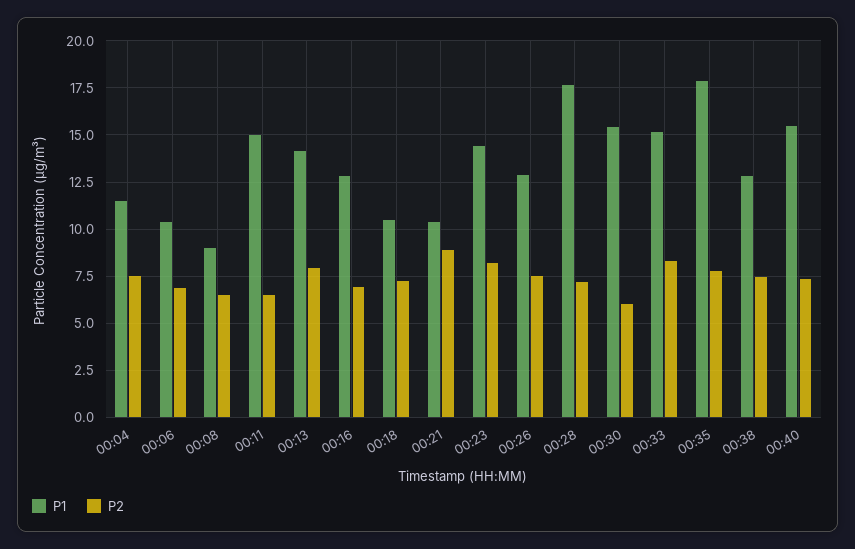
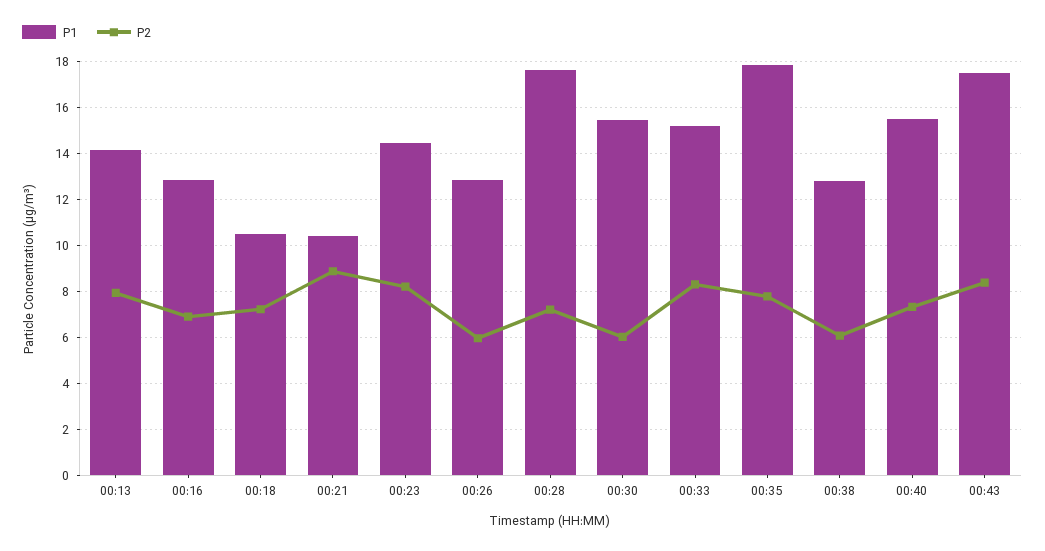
P1, 00:04: 11.5 -> none
P2, 00:04: 7.5 -> none
P1, 00:06: 10.5 -> none
P2, 00:06: 7 -> none
P1, 00:08: 9 -> none
P2, 00:08: 6.5 -> none
P1, 00:11: 15 -> none
P2, 00:11: 6.5 -> none
P2, 00:26: 7.5 -> 6
P2, 00:38: 7.5 -> 6
P1, 00:43: none -> 17.5
P2, 00:43: none -> 8.5

